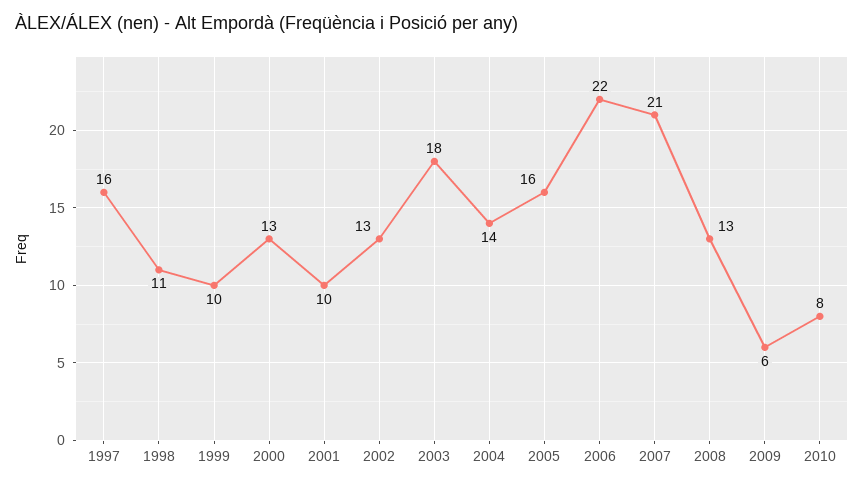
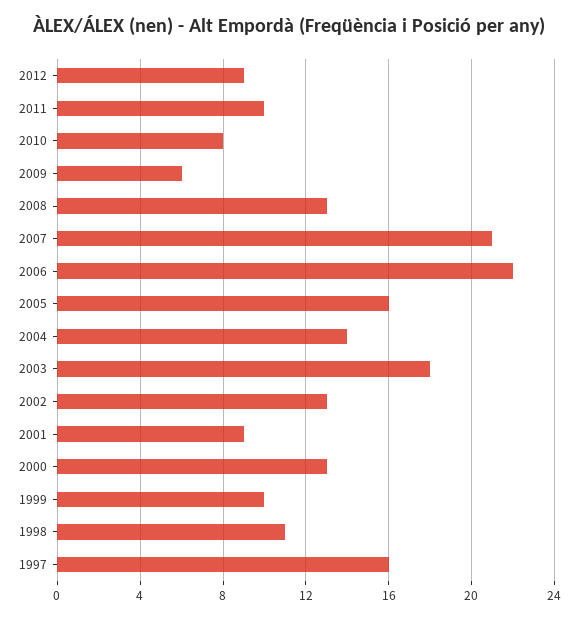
2001: 10 -> 9
2012: none -> 9
2011: none -> 10

